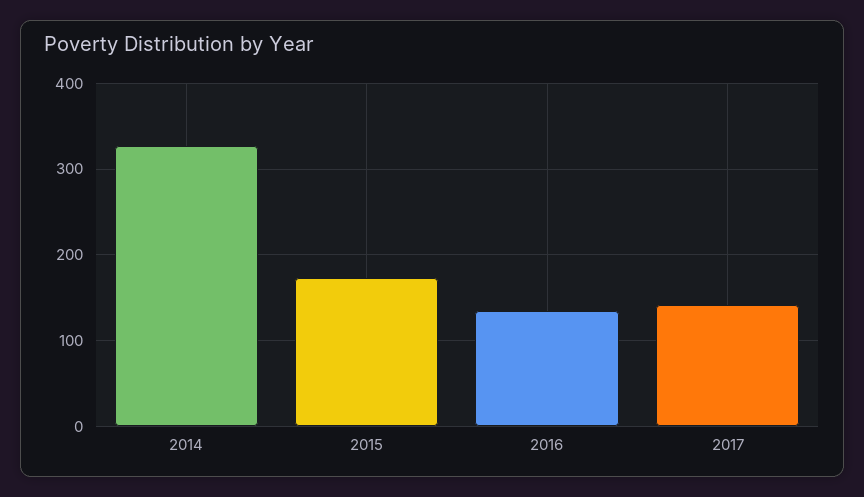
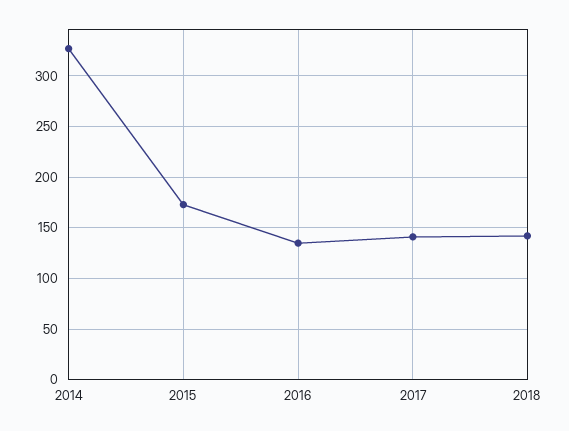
2018: none -> 140

